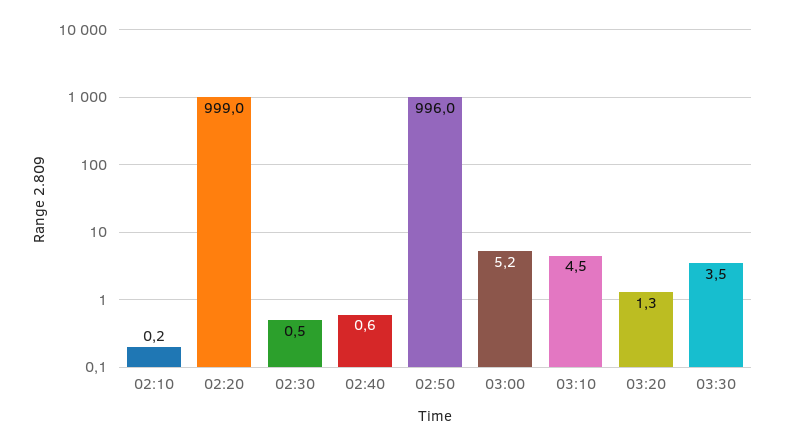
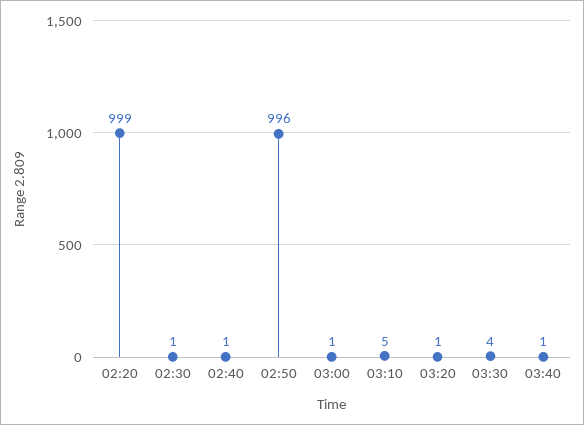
02:10: 0.2 -> none
03:00: 5.2 -> 1
03:40: none -> 1

